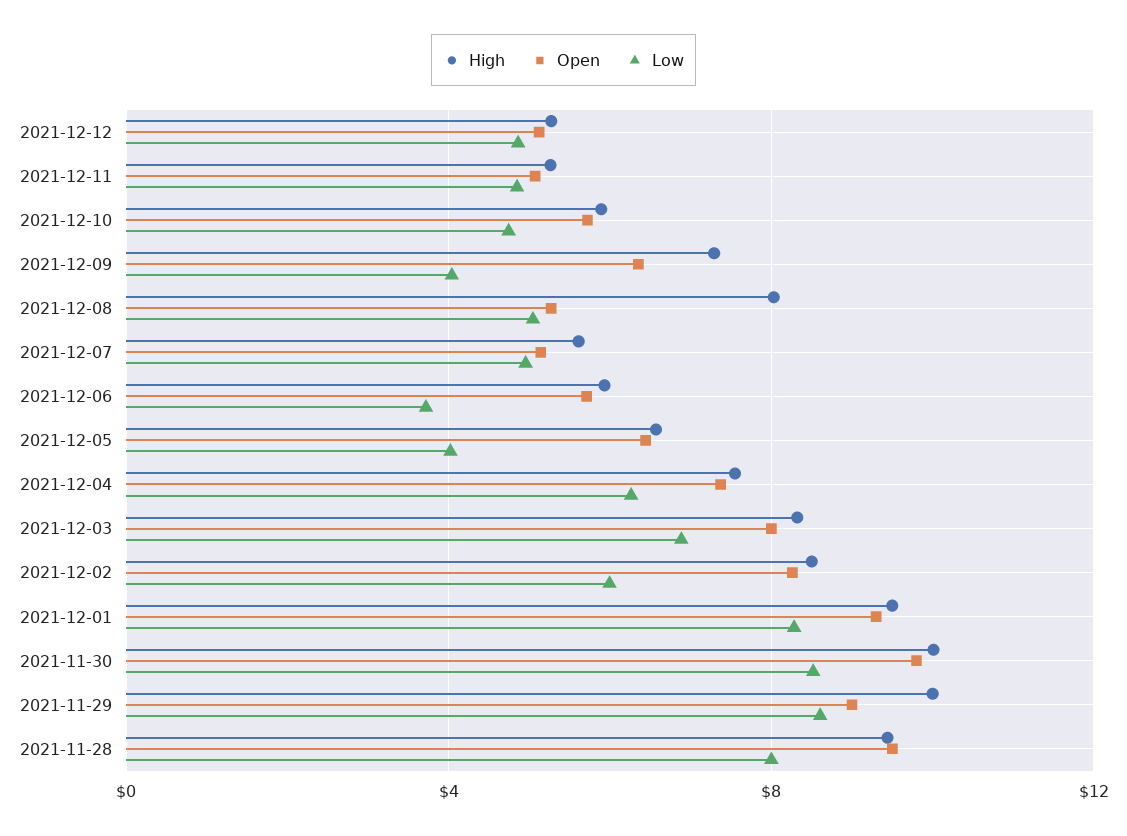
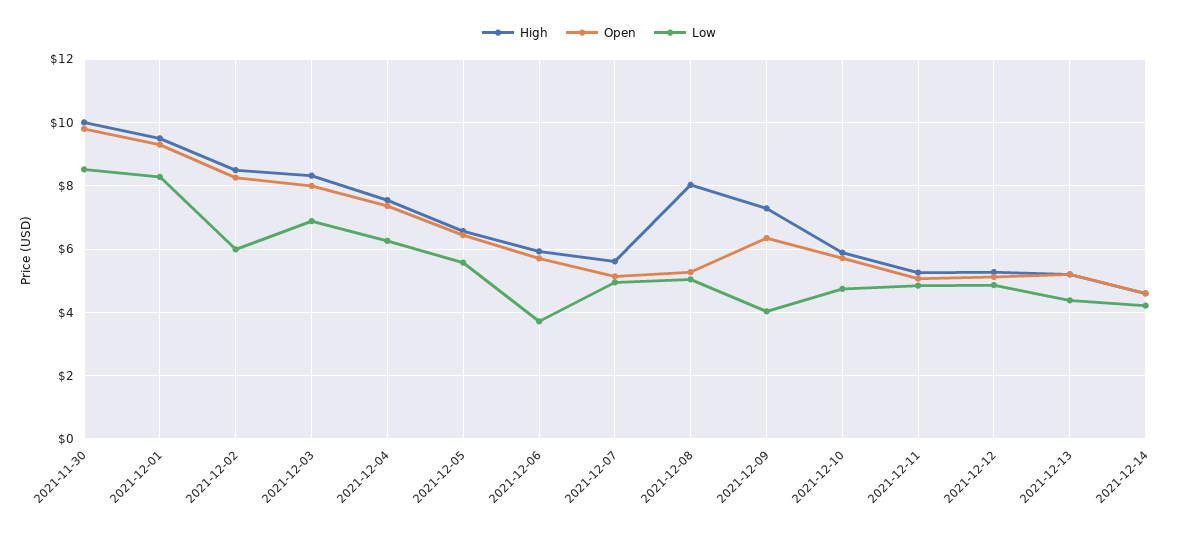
Low, 2021-12-05: 4 -> 5.6
High, 2021-11-29: 10 -> none
Open, 2021-11-29: 9 -> none
Low, 2021-11-29: 8.5 -> none
High, 2021-11-28: 9.5 -> none
Open, 2021-11-28: 9.5 -> none
Low, 2021-11-28: 8 -> none
High, 2021-12-13: none -> 5.2
Open, 2021-12-13: none -> 5.2
Low, 2021-12-13: none -> 4.4
High, 2021-12-14: none -> 4.6
Open, 2021-12-14: none -> 4.6
Low, 2021-12-14: none -> 4.2

